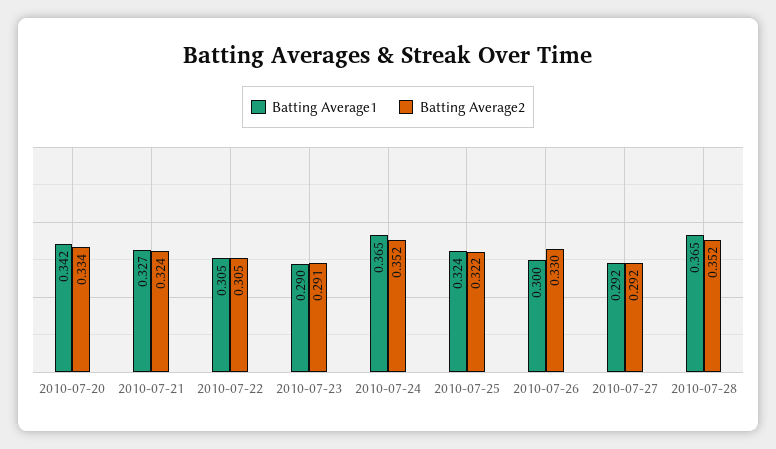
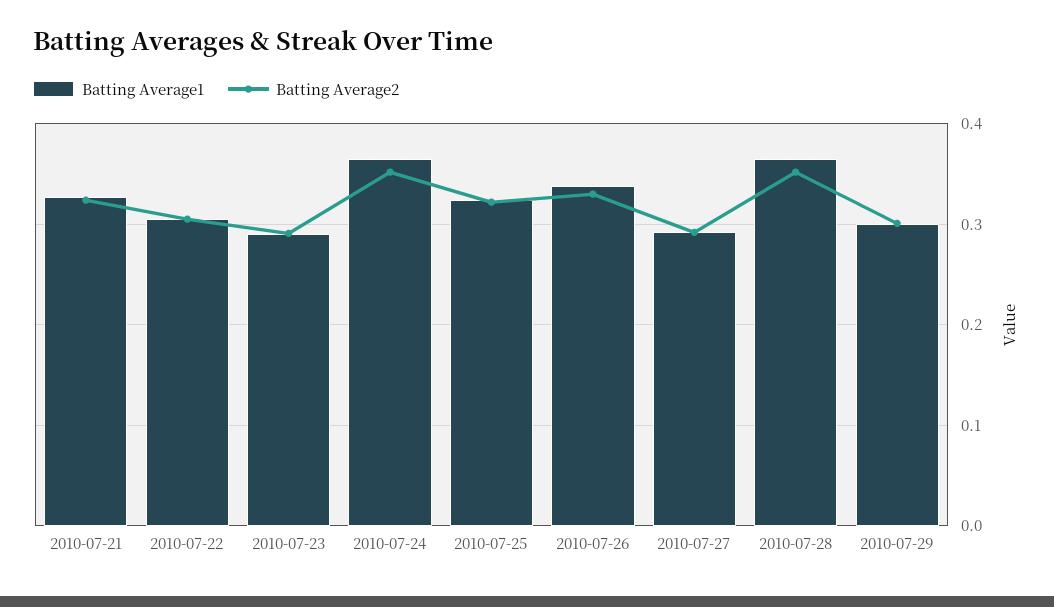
Batting Average1, 2010-07-20: 0.342 -> none
Batting Average2, 2010-07-20: 0.334 -> none
Batting Average1, 2010-07-26: 0.3 -> 0.34
Batting Average1, 2010-07-29: none -> 0.3
Batting Average2, 2010-07-29: none -> 0.3

